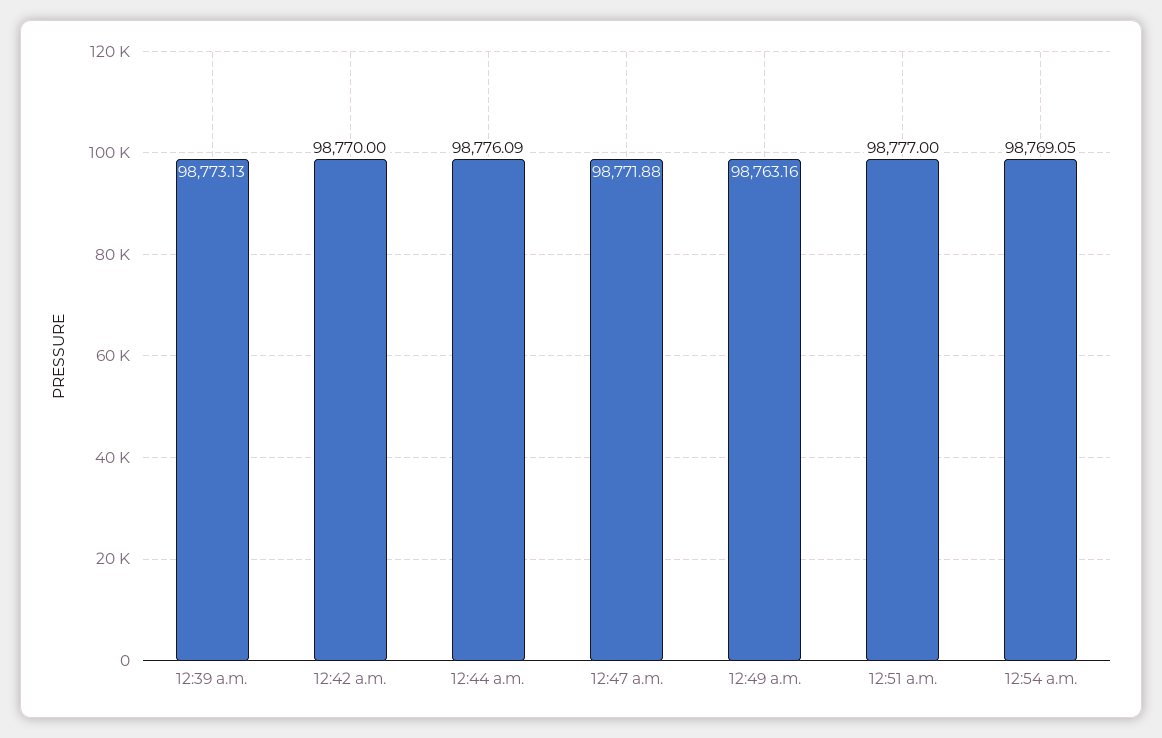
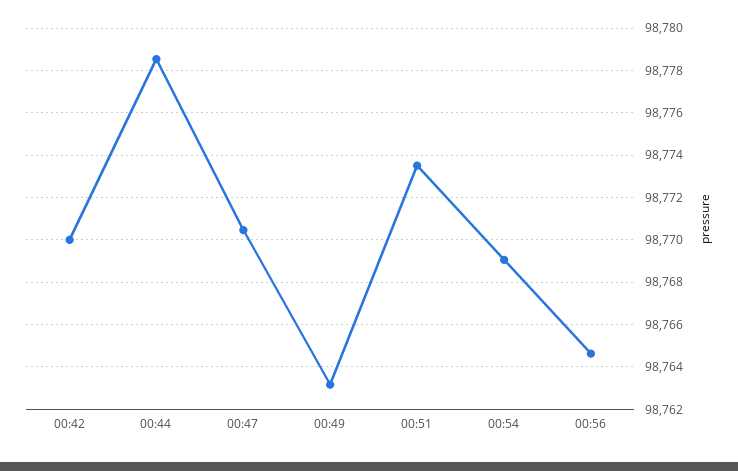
12:39 a.m.: 98773.13 -> none
12:44 a.m.: 98776.09 -> 98778.5
12:47 a.m.: 98771.88 -> 98770.5
12:51 a.m.: 98777 -> 98773.5
00:56: none -> 98764.5

